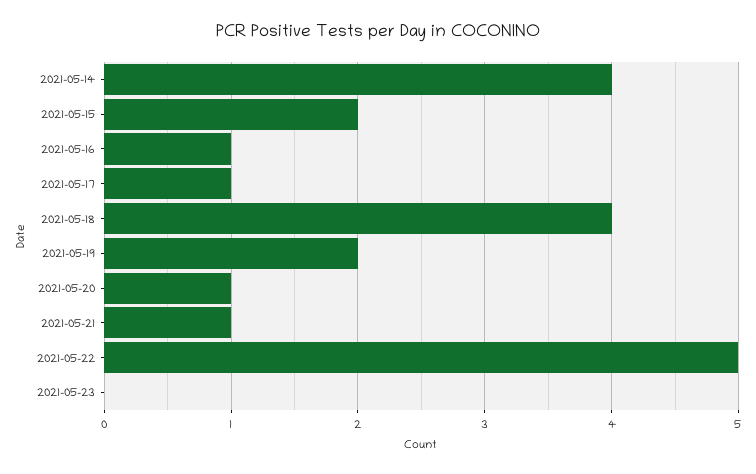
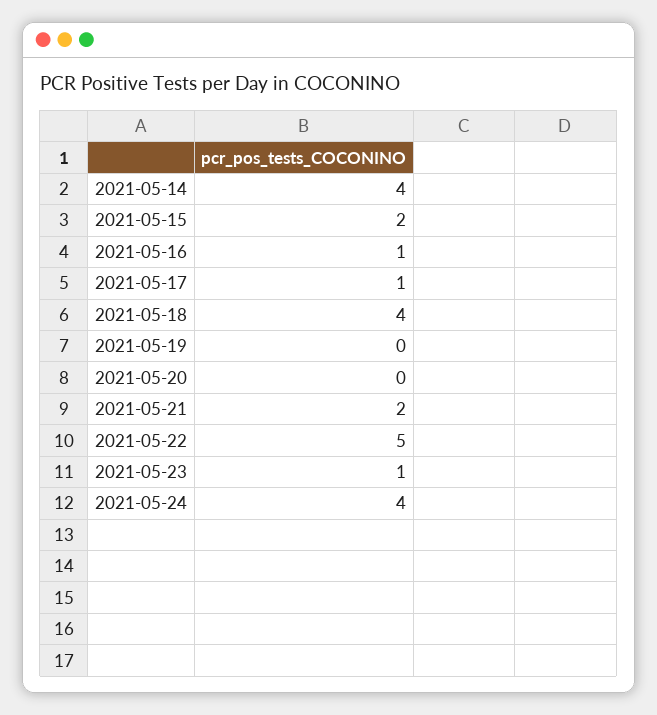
2021-05-19: 2 -> 0
2021-05-20: 1 -> 0
2021-05-21: 1 -> 2
2021-05-23: 0 -> 1
2021-05-24: none -> 4

